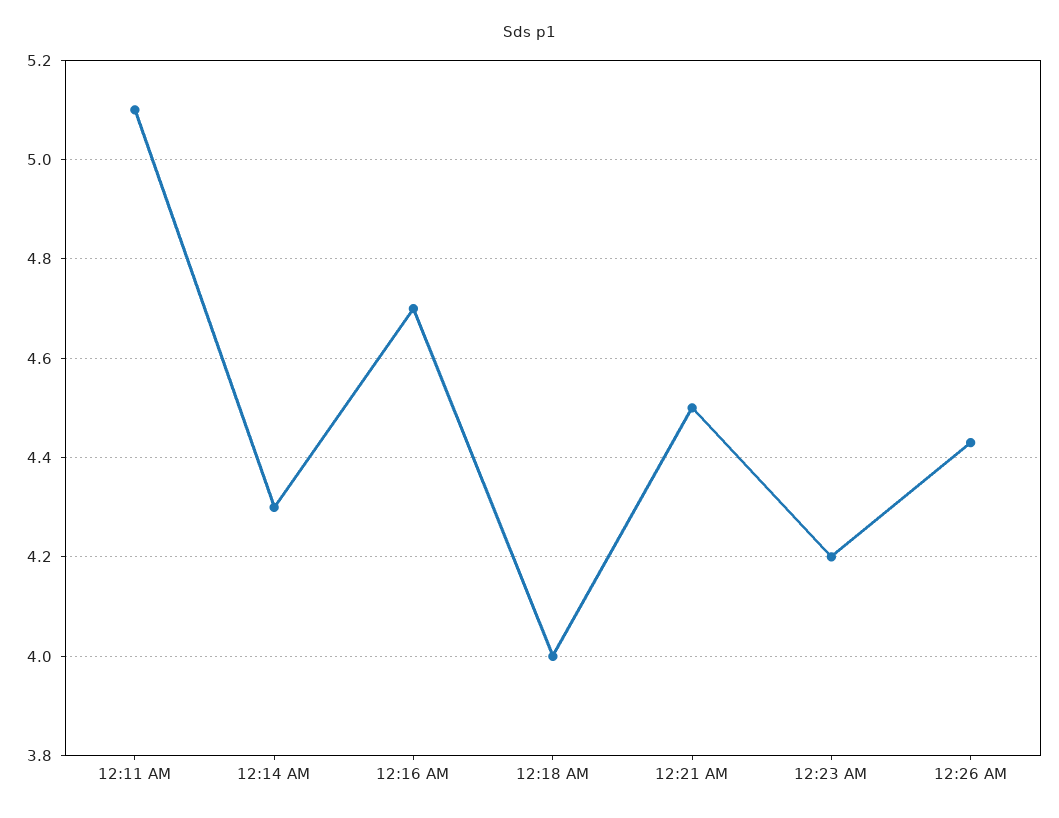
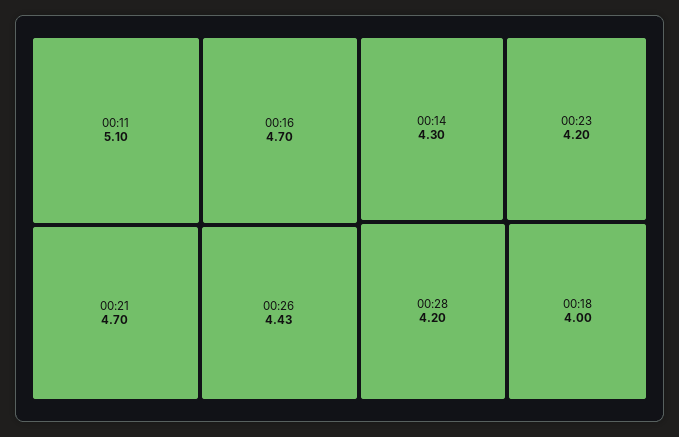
12:21 AM: 4.5 -> 4.7
00:28: none -> 4.2

